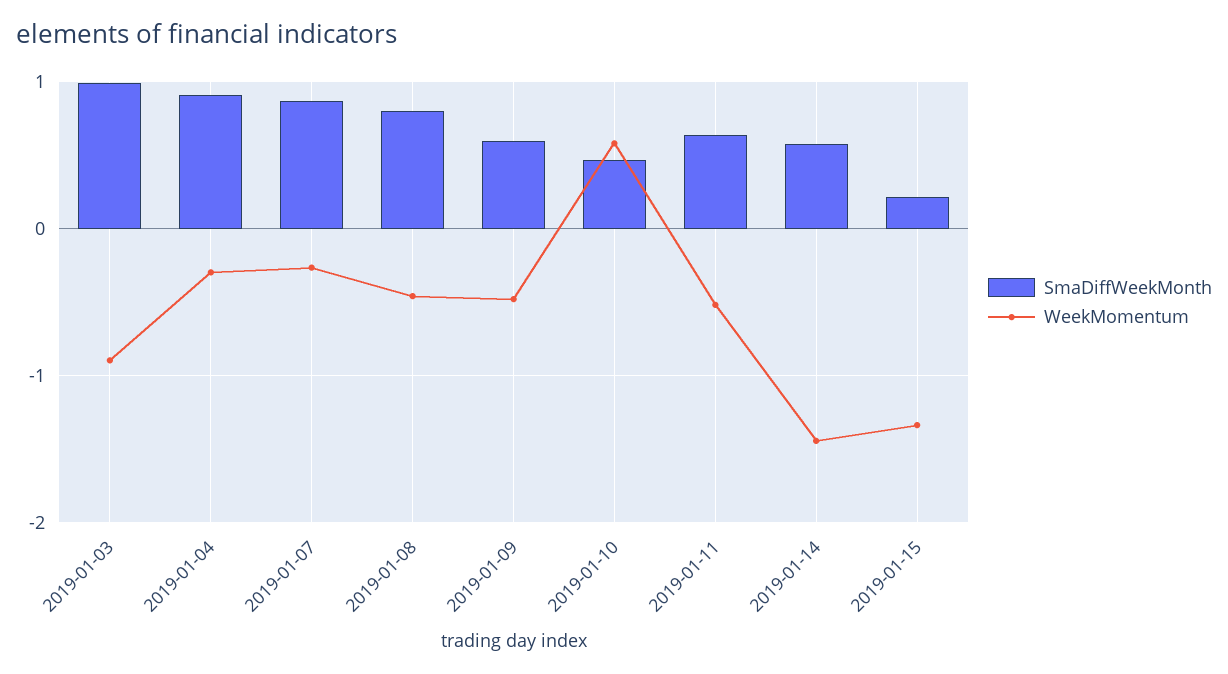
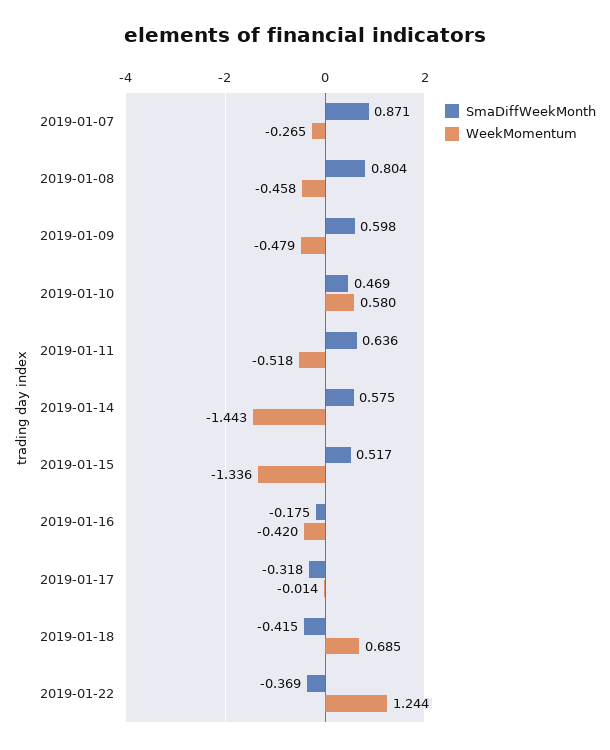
SmaDiffWeekMonth, 2019-01-03: 1 -> none
WeekMomentum, 2019-01-03: -0.9 -> none
SmaDiffWeekMonth, 2019-01-04: 0.9 -> none
WeekMomentum, 2019-01-04: -0.3 -> none
SmaDiffWeekMonth, 2019-01-15: 0.2 -> 0.517
SmaDiffWeekMonth, 2019-01-16: none -> -0.175
WeekMomentum, 2019-01-16: none -> -0.42
SmaDiffWeekMonth, 2019-01-17: none -> -0.318
WeekMomentum, 2019-01-17: none -> -0.014
SmaDiffWeekMonth, 2019-01-18: none -> -0.415
WeekMomentum, 2019-01-18: none -> 0.685
SmaDiffWeekMonth, 2019-01-22: none -> -0.369
WeekMomentum, 2019-01-22: none -> 1.244

